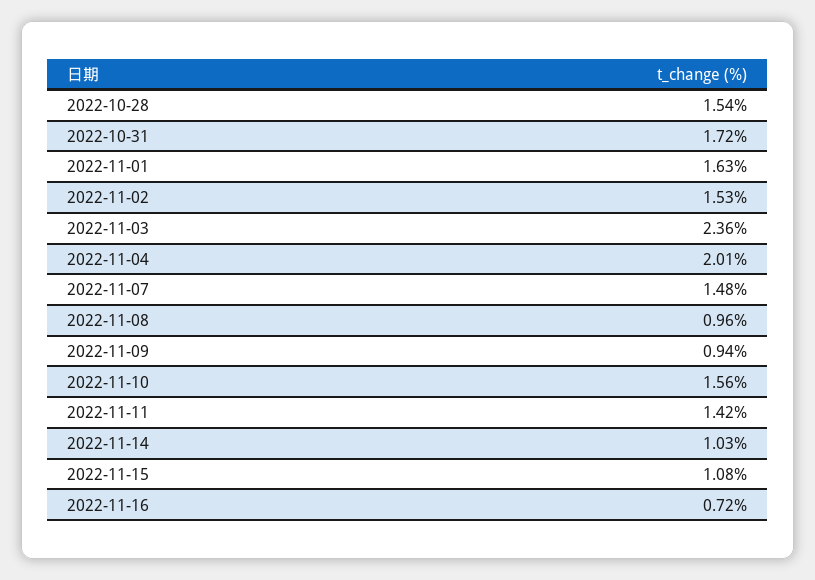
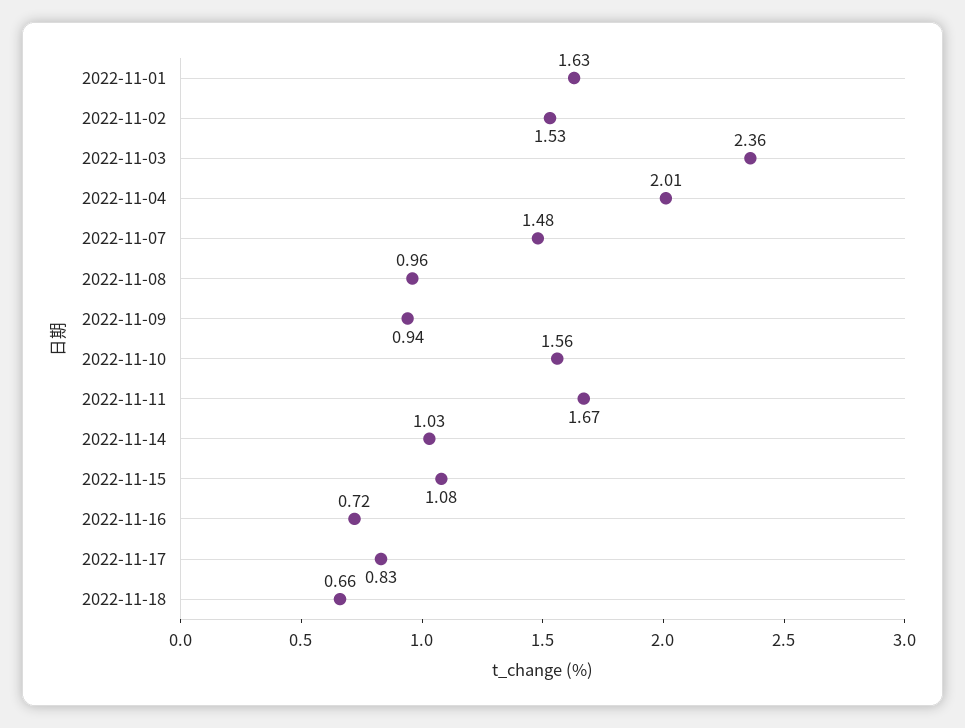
2022-10-28: 1.54 -> none
2022-10-31: 1.72 -> none
2022-11-11: 1.42 -> 1.67
2022-11-17: none -> 0.83
2022-11-18: none -> 0.66

